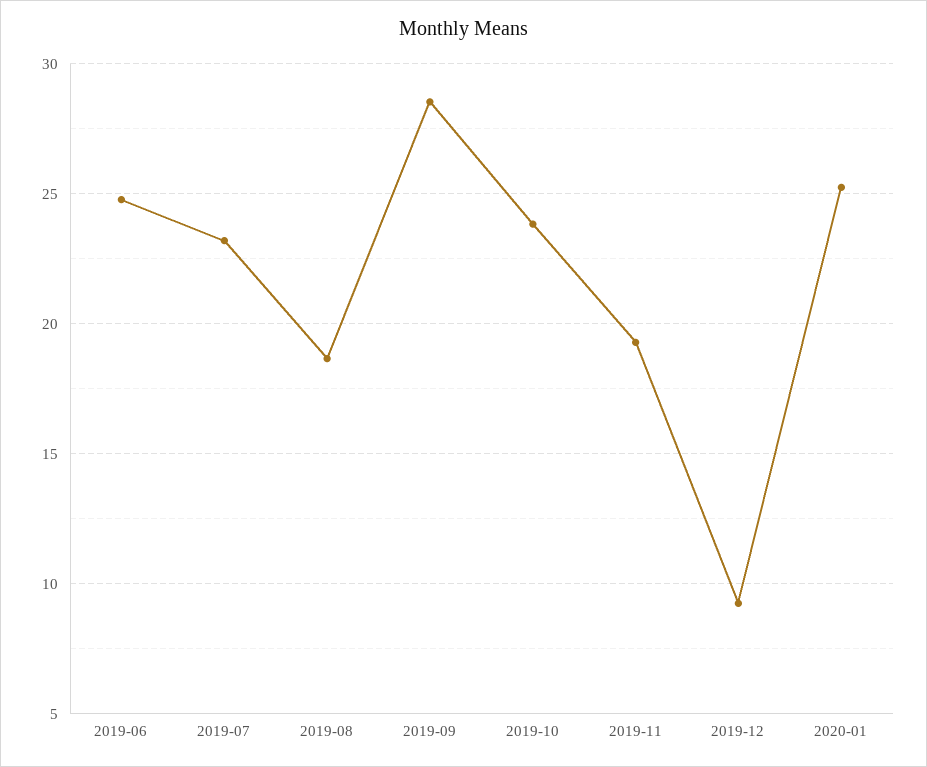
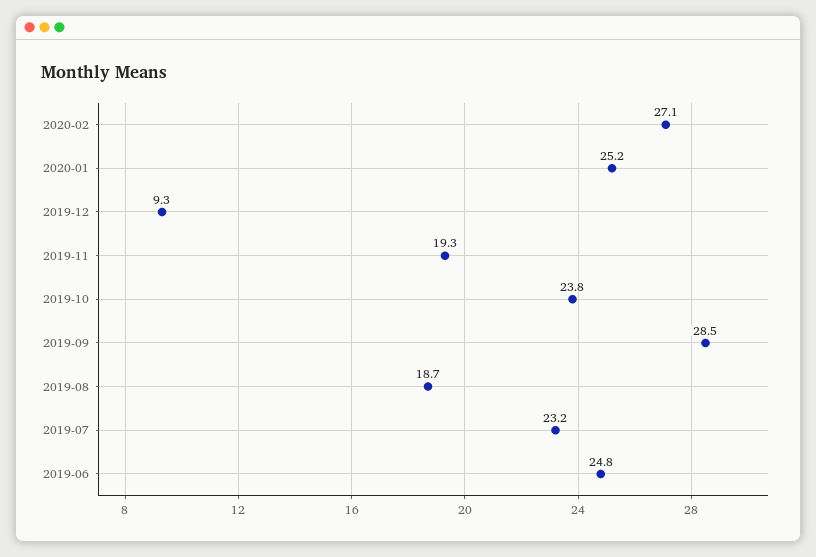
2020-02: none -> 27.1

